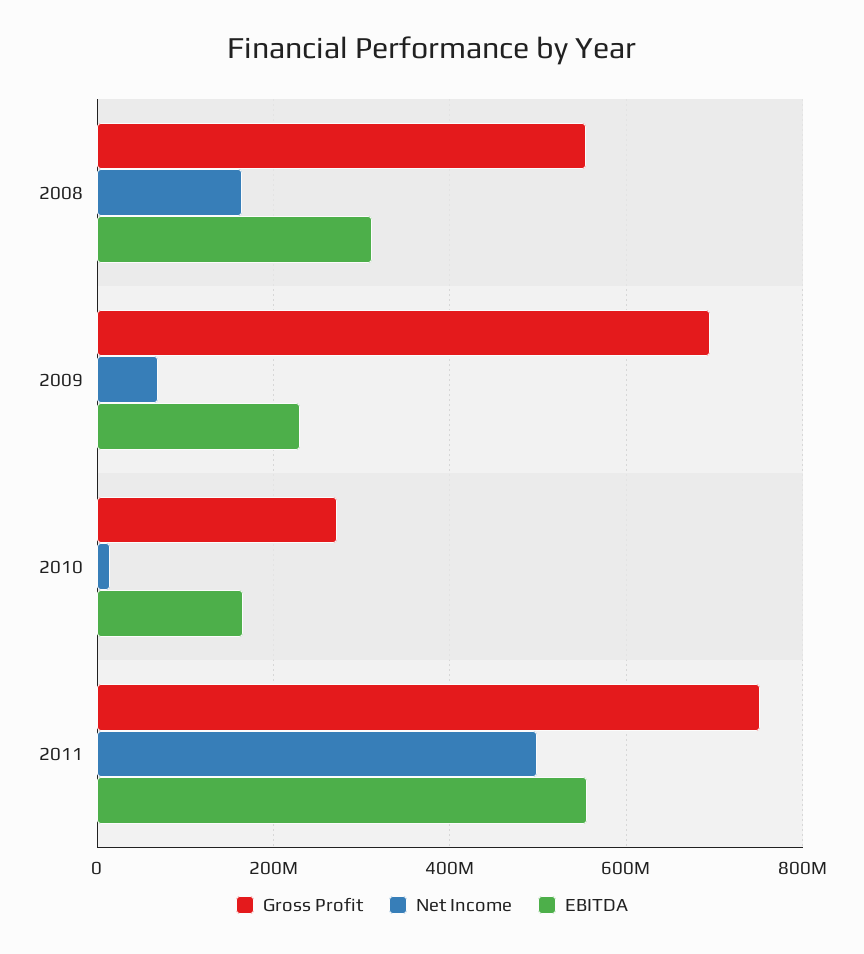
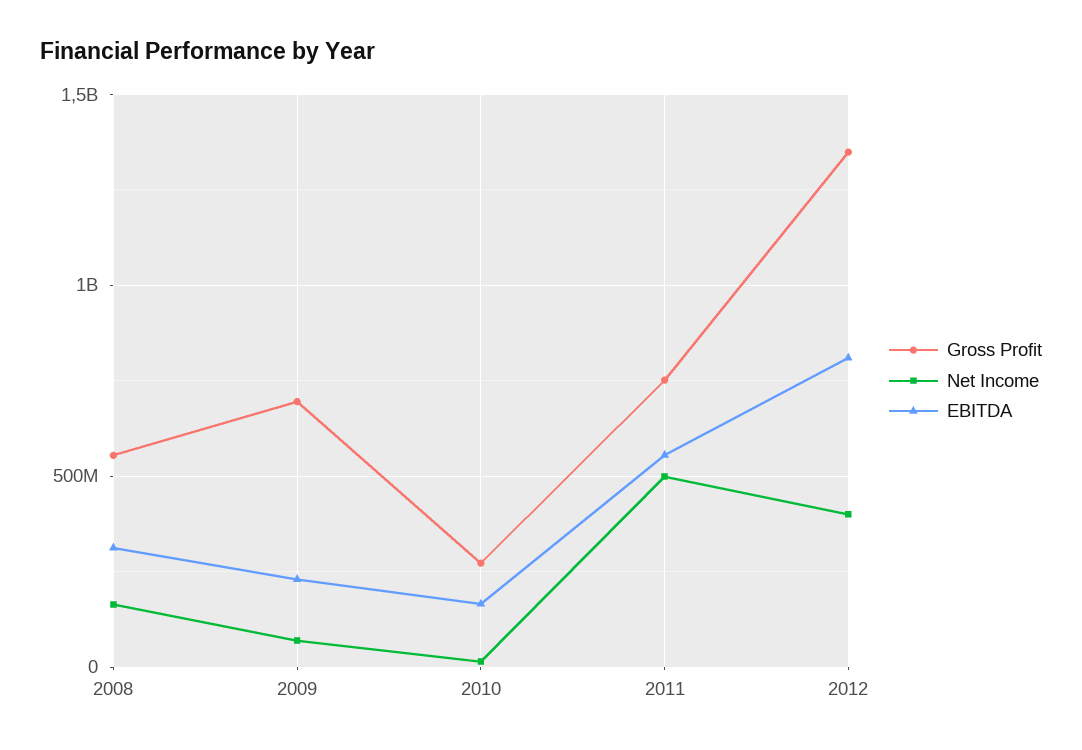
Gross Profit, 2012: none -> 1350000000
Net Income, 2012: none -> 400000000
EBITDA, 2012: none -> 800000000

